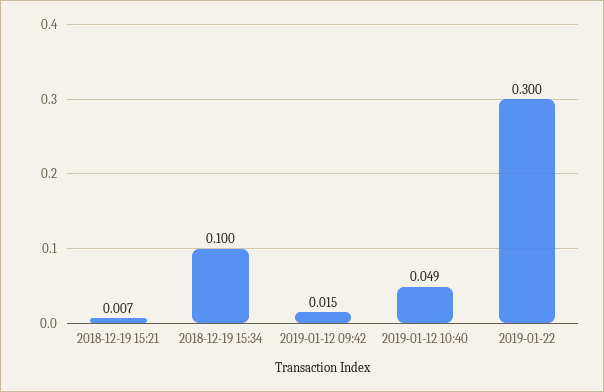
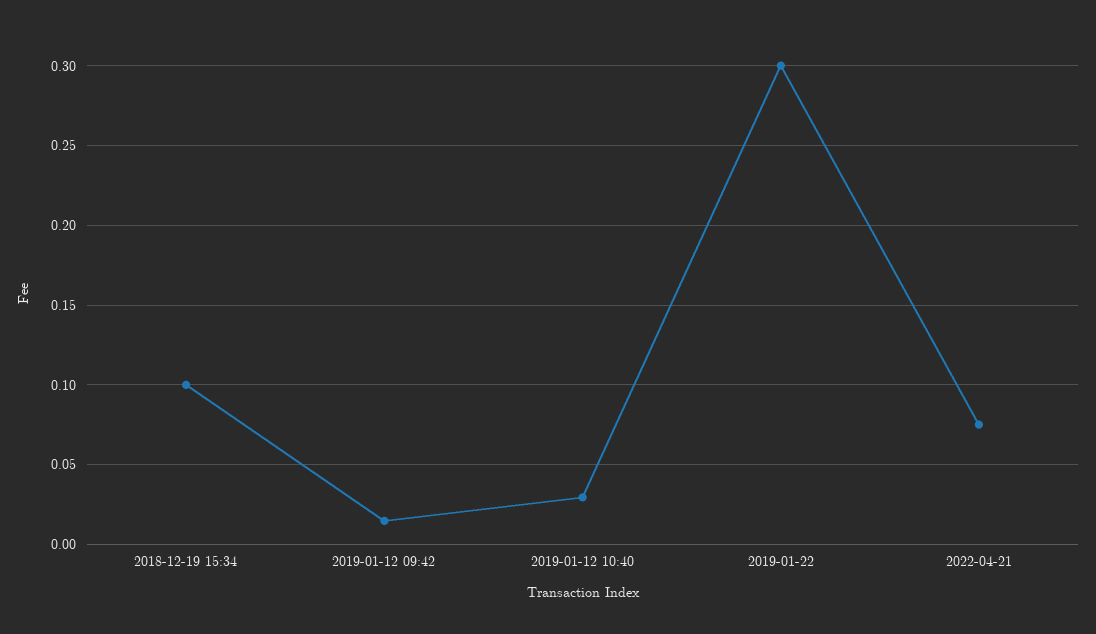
2018-12-19 15:21: 0.007 -> none
2019-01-12 10:40: 0.049 -> 0.03
2022-04-21: none -> 0.075

